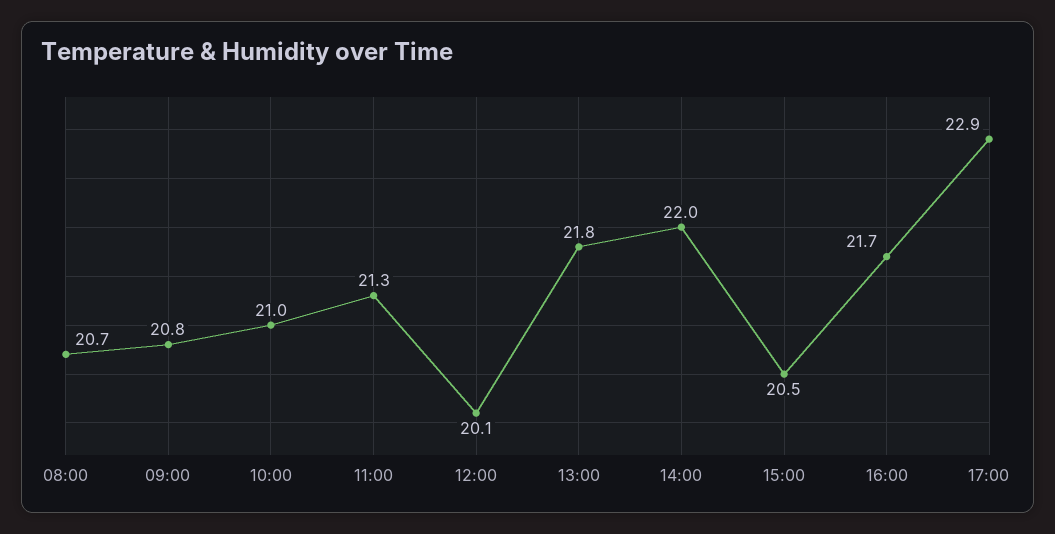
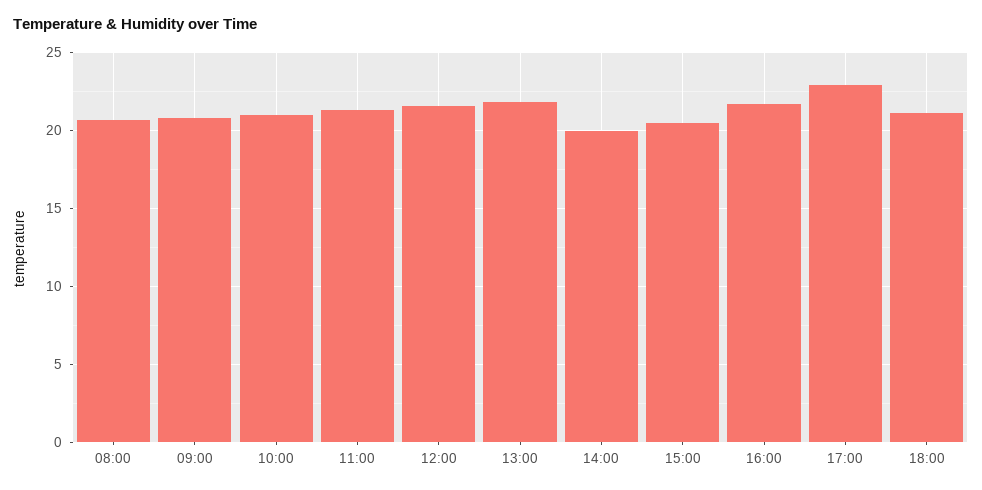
12:00: 20.1 -> 21.5
14:00: 22 -> 20
18:00: none -> 21

